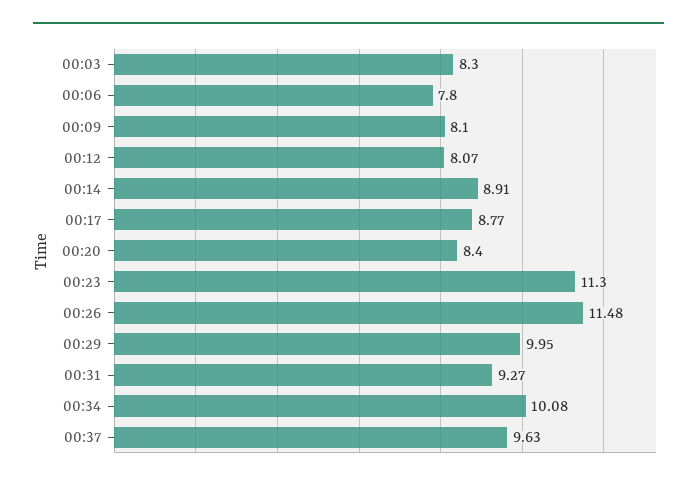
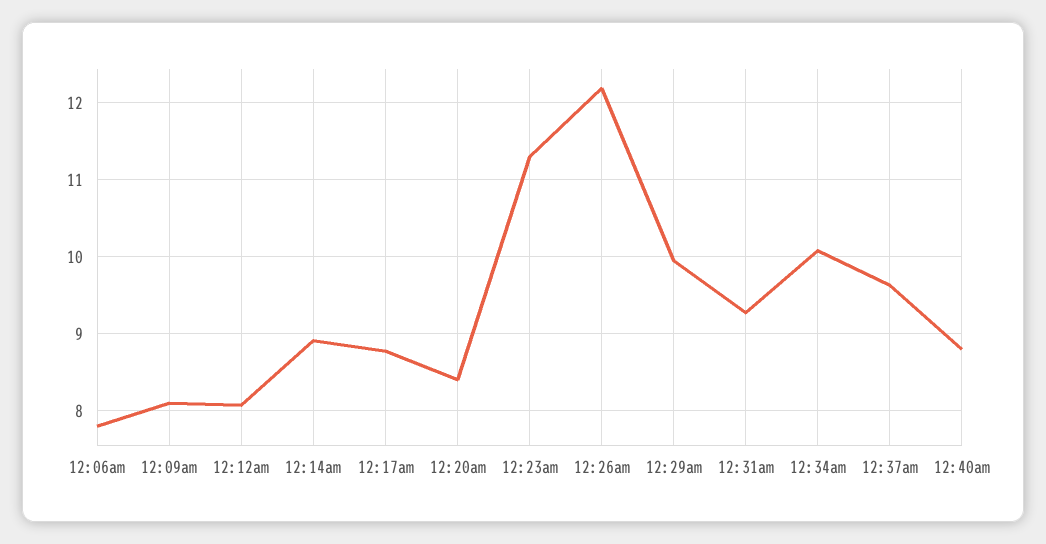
00:03: 8.3 -> none
00:26: 11.48 -> 12.2
12:40am: none -> 8.8

